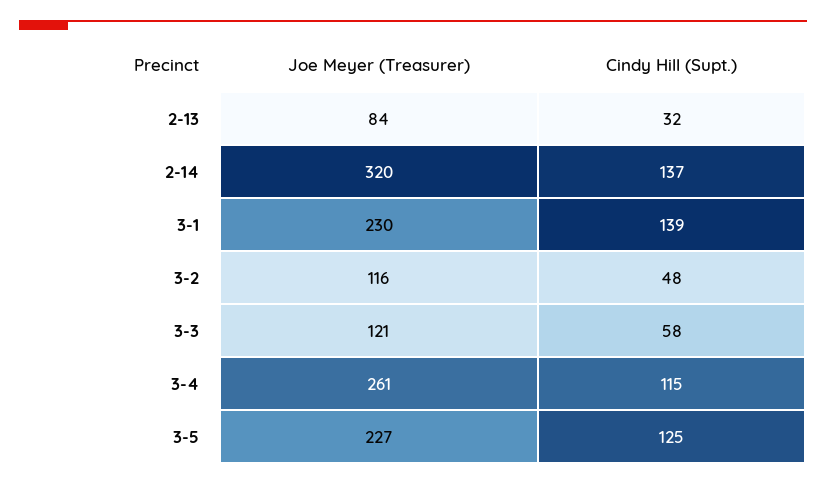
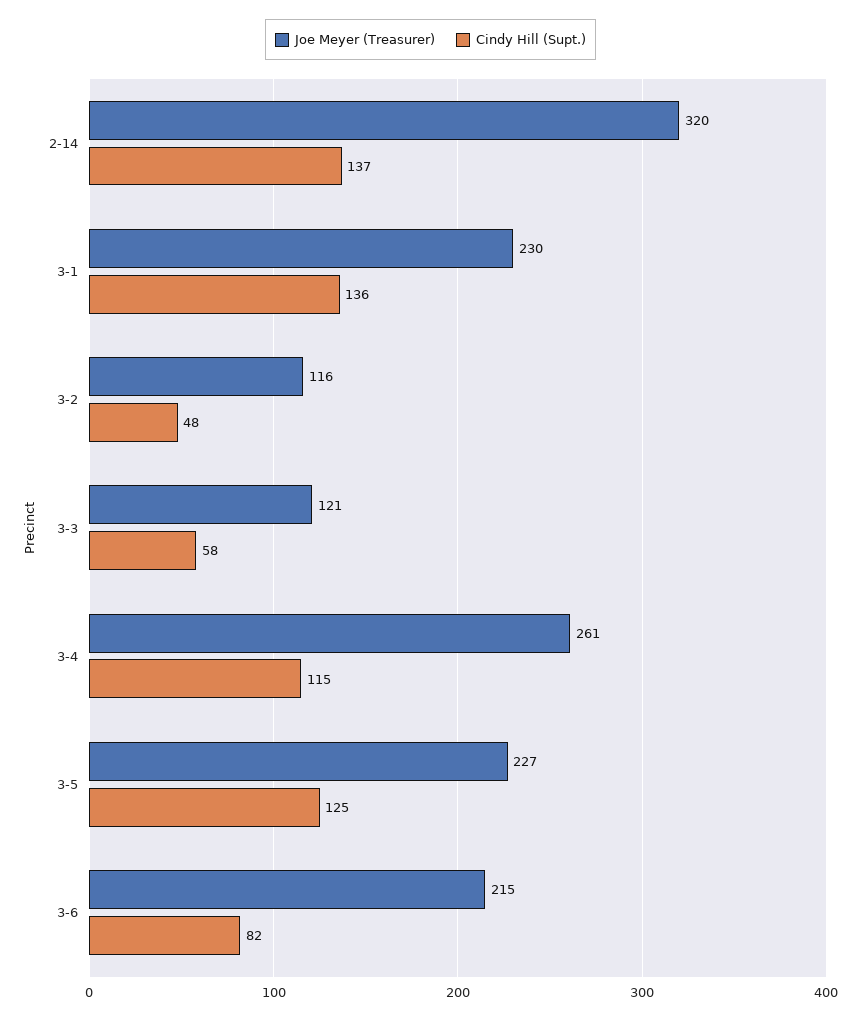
Joe Meyer (Treasurer), 2-13: 84 -> none
Cindy Hill (Supt.), 2-13: 32 -> none
Cindy Hill (Supt.), 3-1: 139 -> 136
Joe Meyer (Treasurer), 3-6: none -> 215
Cindy Hill (Supt.), 3-6: none -> 82

